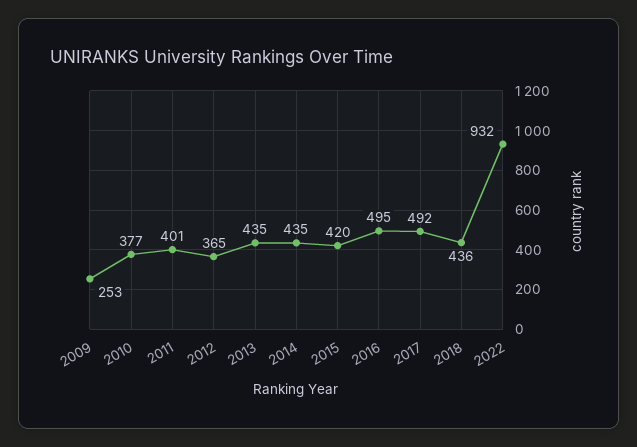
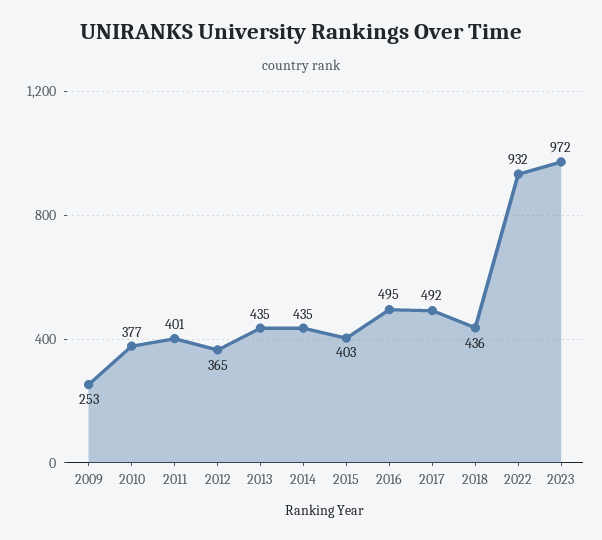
2015: 420 -> 403
2023: none -> 972

